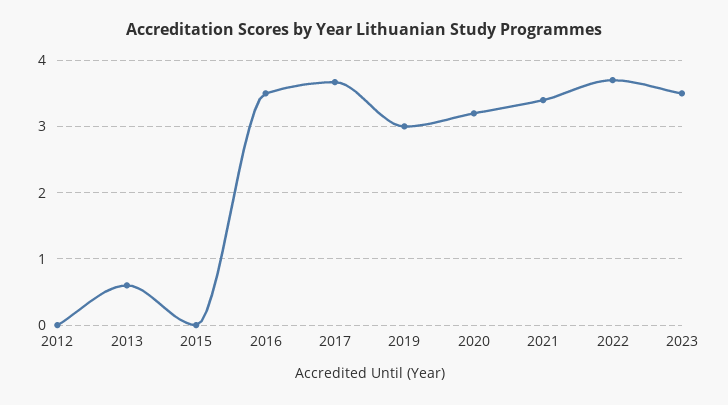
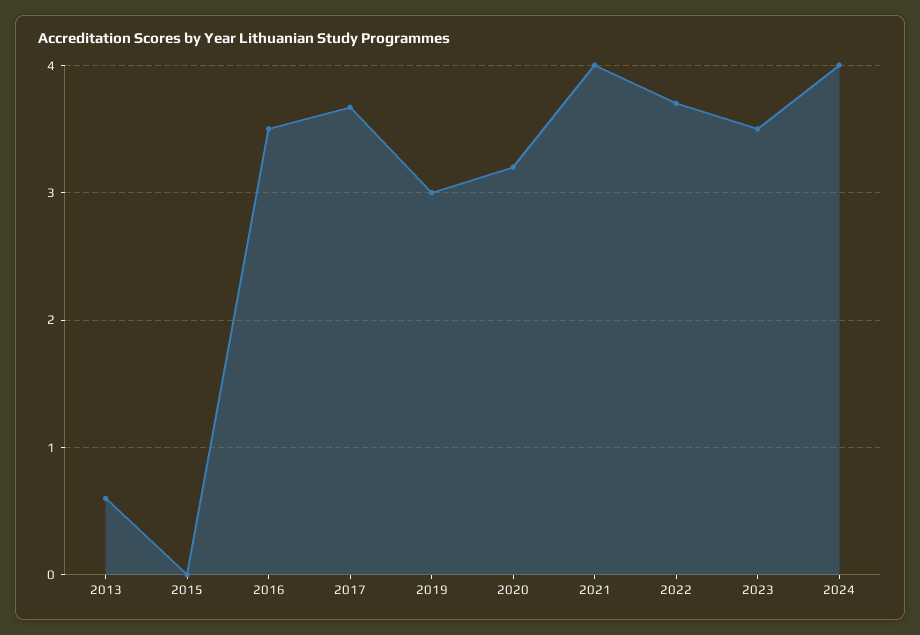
2012: 0 -> none
2021: 3.4 -> 4
2024: none -> 4

